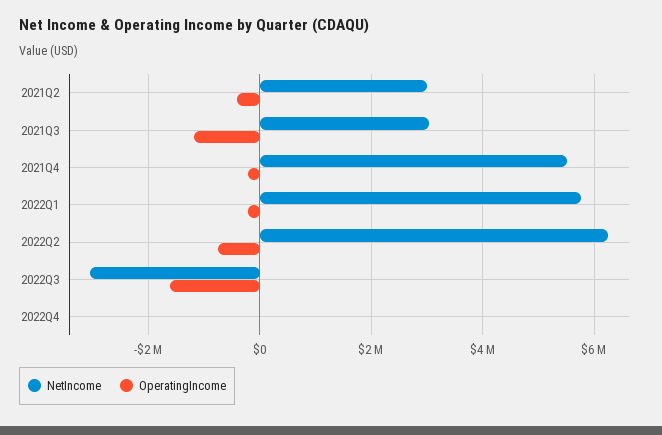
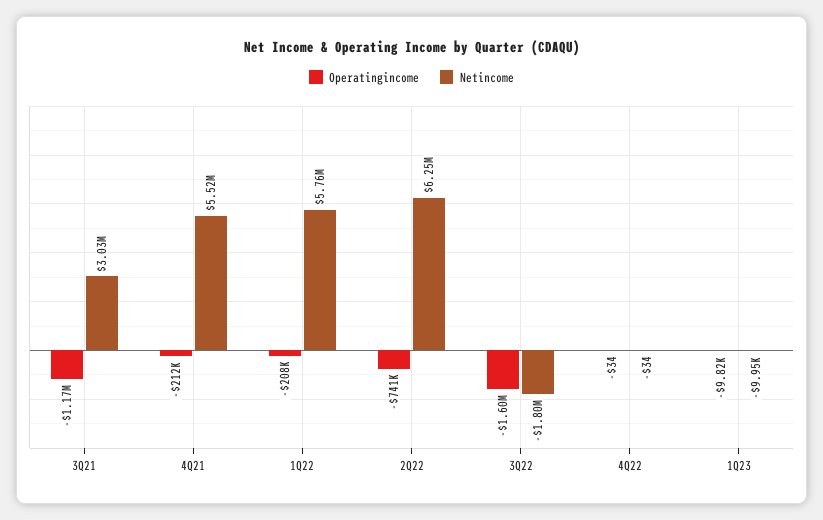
NetIncome, 2021Q2: 3000000 -> none
OperatingIncome, 2021Q2: -400000 -> none
NetIncome, 2022Q3: -3000000 -> -1800000
OperatingIncome, 1Q23: none -> -9820
NetIncome, 1Q23: none -> -9950

